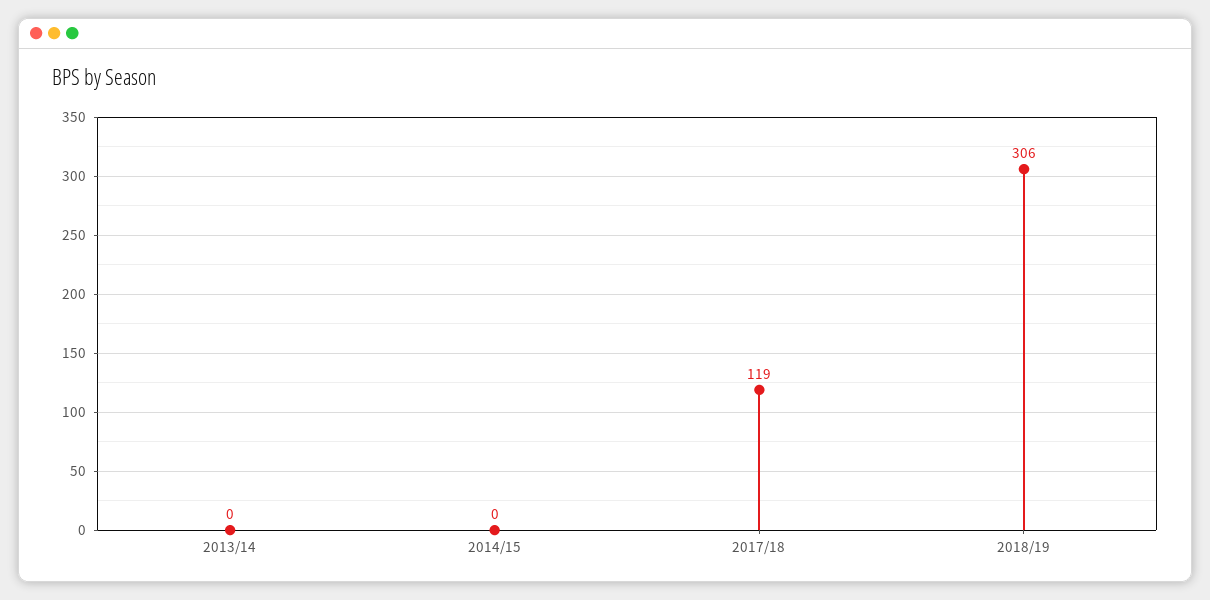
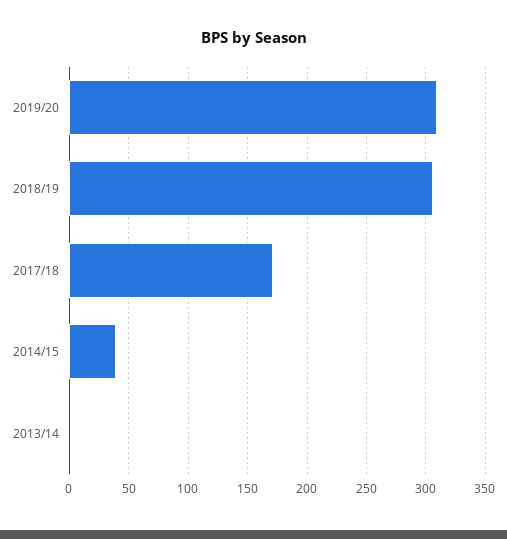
2014/15: 0 -> 40
2017/18: 119 -> 170
2019/20: none -> 310

